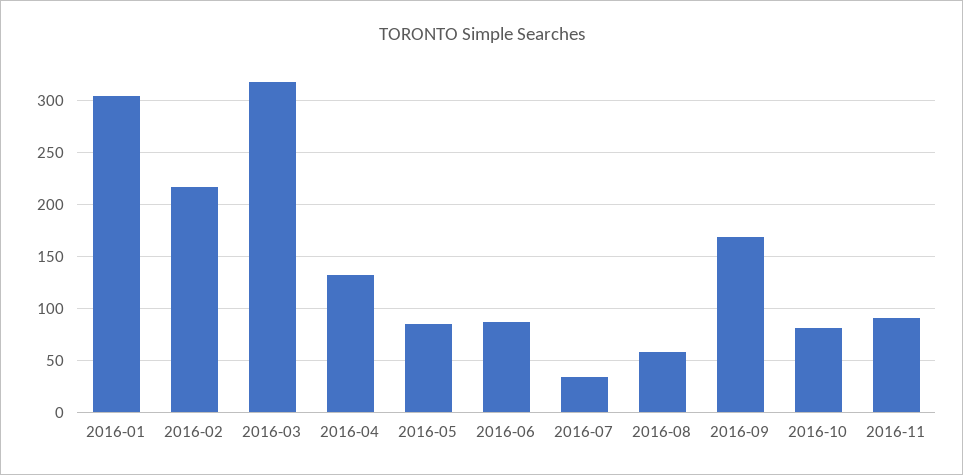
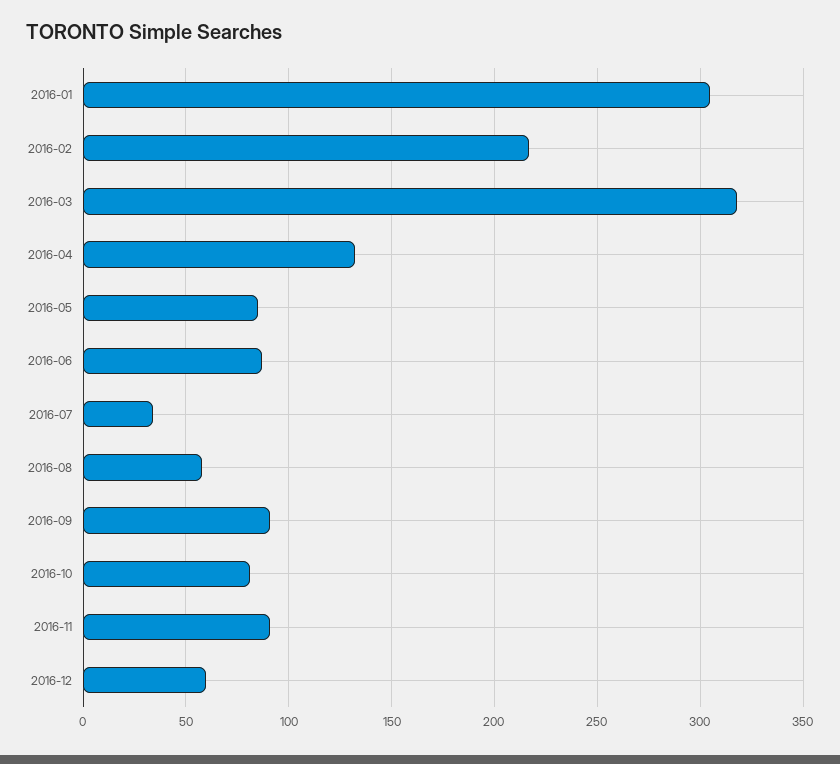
2016-09: 170 -> 90
2016-12: none -> 60

